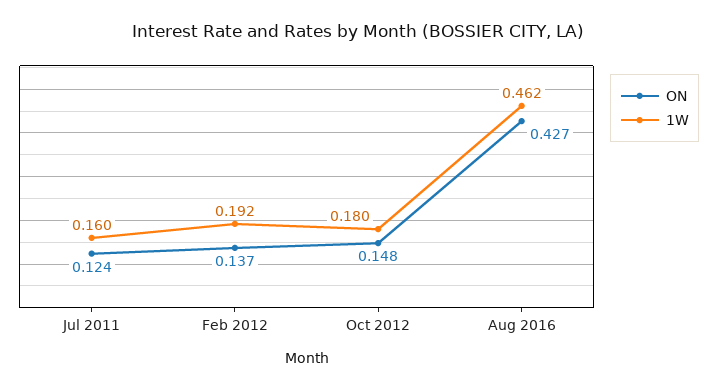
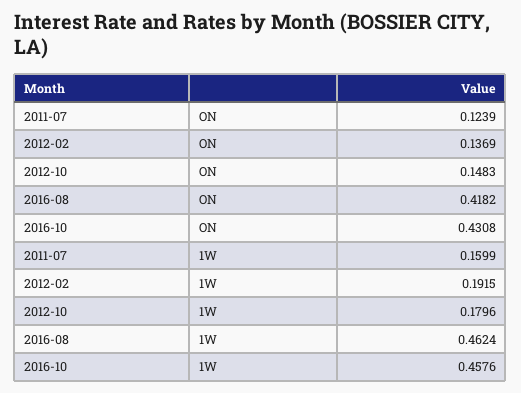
ON, Aug 2016: 0.427 -> 0.4182
ON, 2016-10: none -> 0.4308
1W, 2016-10: none -> 0.4576

